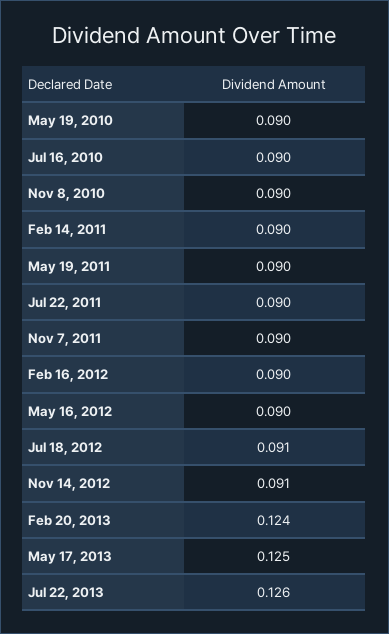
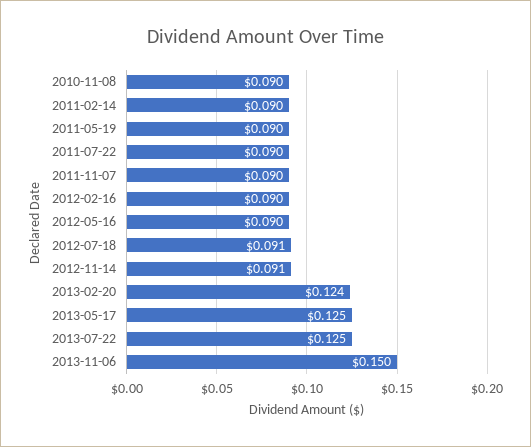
May 19, 2010: 0.09 -> none
Jul 16, 2010: 0.09 -> none
Jul 22, 2013: 0.126 -> 0.125
2013-11-06: none -> 0.15

